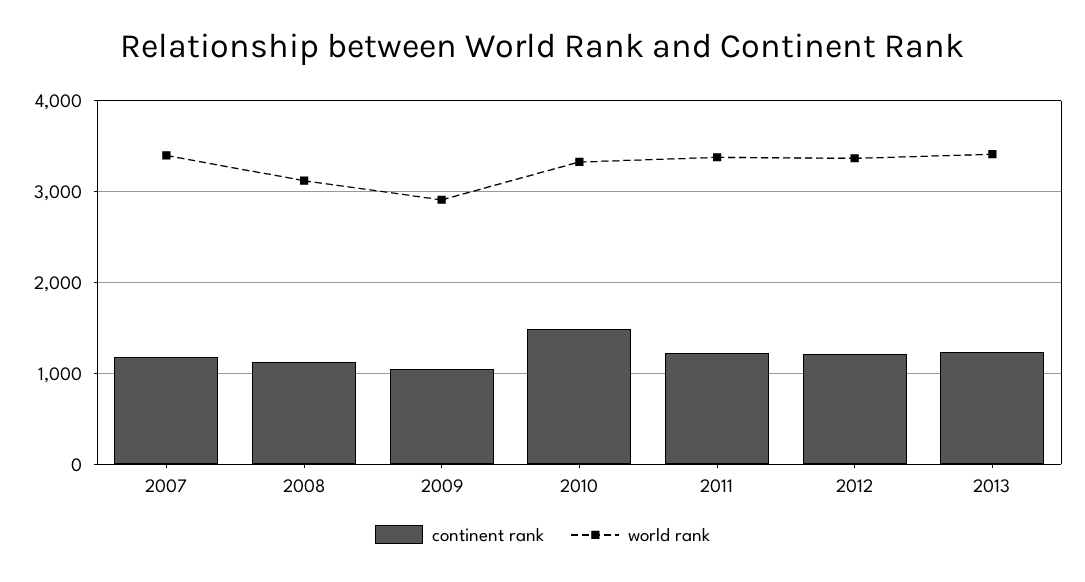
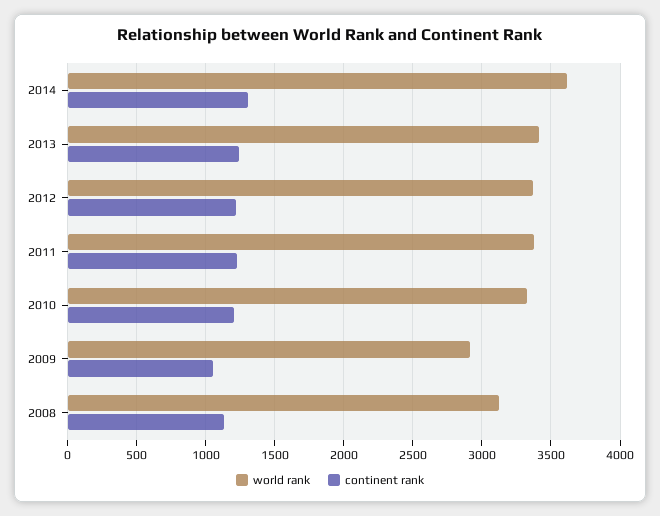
continent rank, 2007: 1200 -> none
world rank, 2007: 3400 -> none
continent rank, 2010: 1500 -> 1200
world rank, 2014: none -> 3600
continent rank, 2014: none -> 1300

